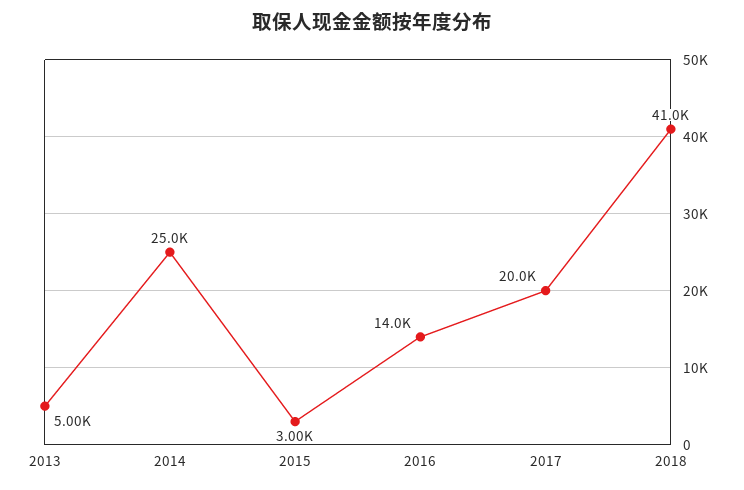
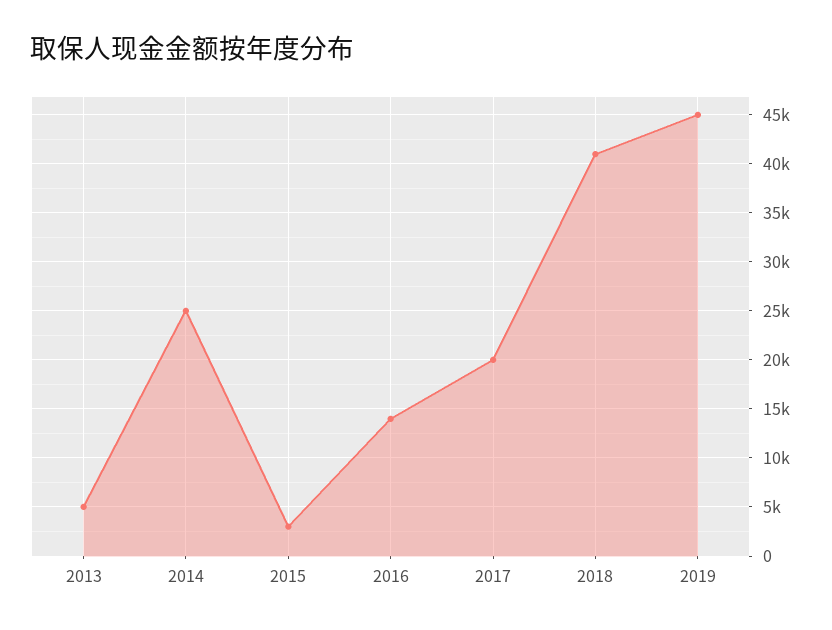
2019: none -> 45000

